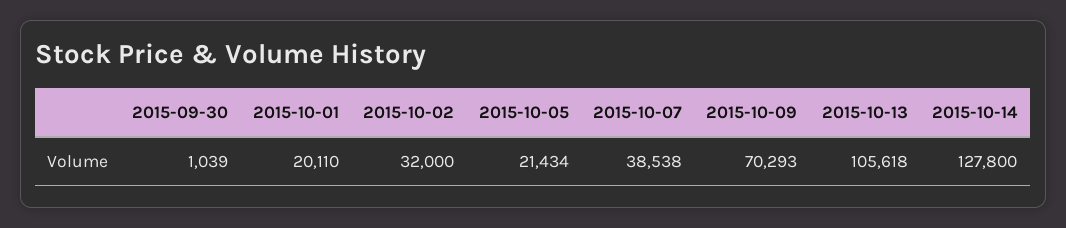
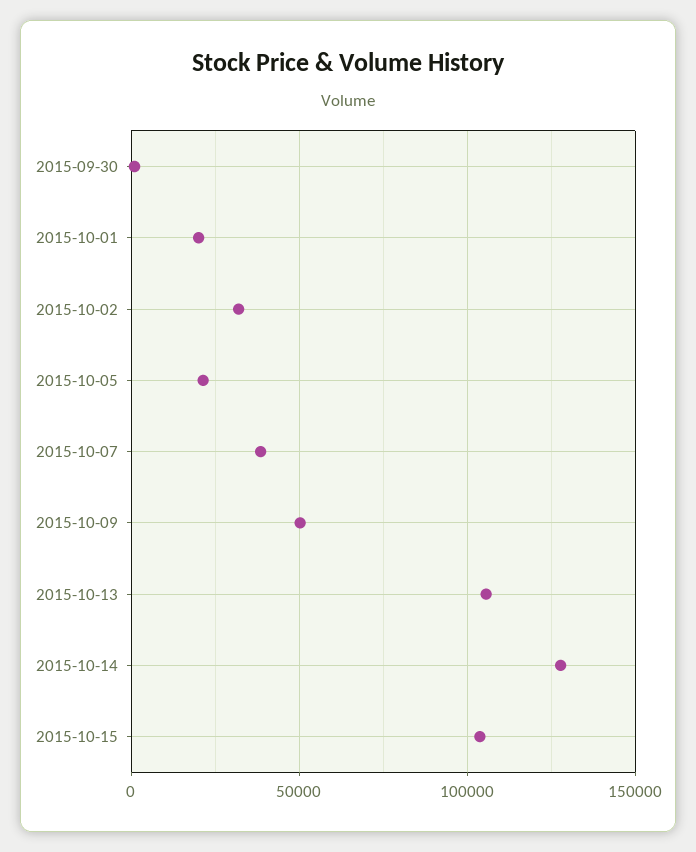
2015-10-09: 70293 -> 50000
2015-10-15: none -> 105000

